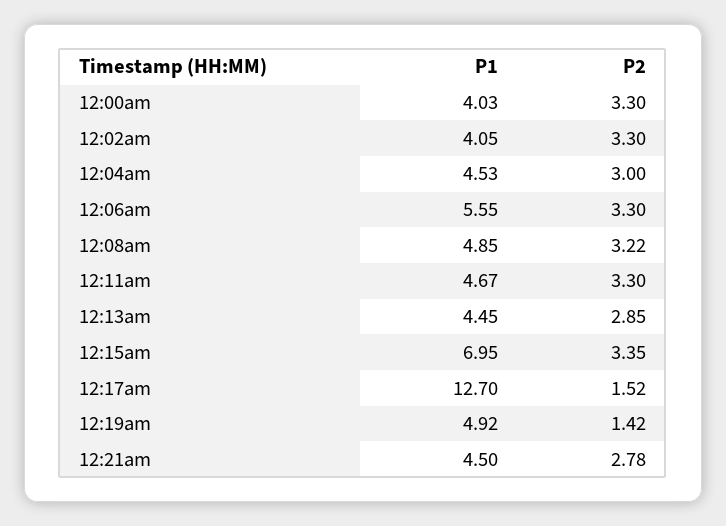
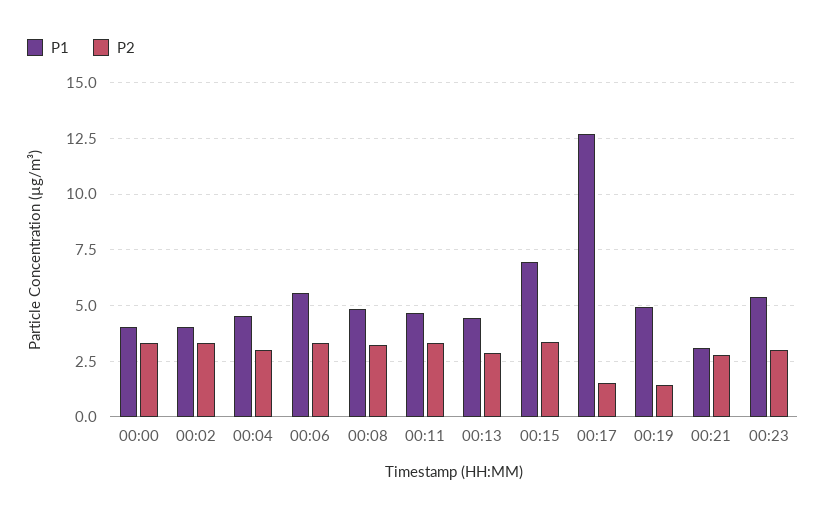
P1, 12:21am: 4.5 -> 3
P1, 00:23: none -> 5.5
P2, 00:23: none -> 3

